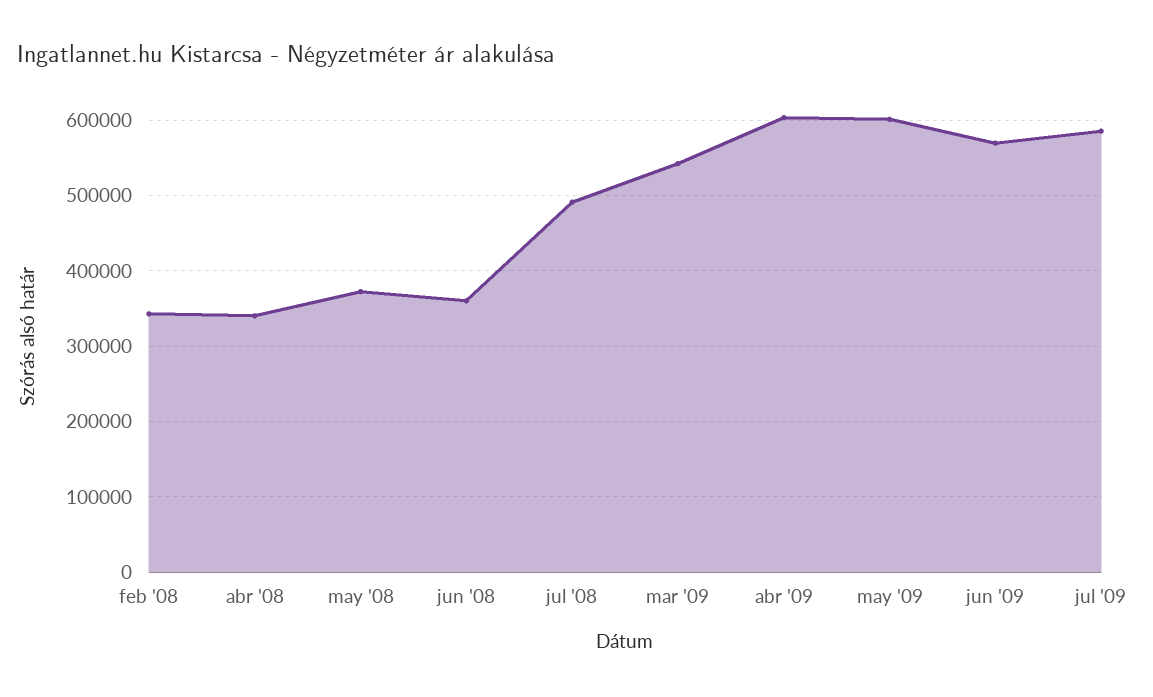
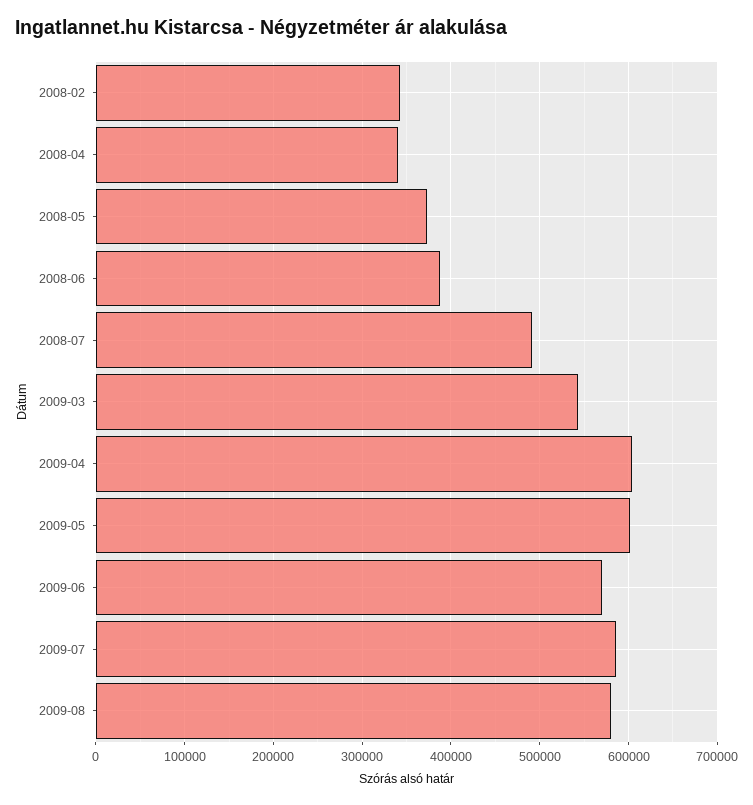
jun '08: 360000 -> 390000
2009-08: none -> 580000

